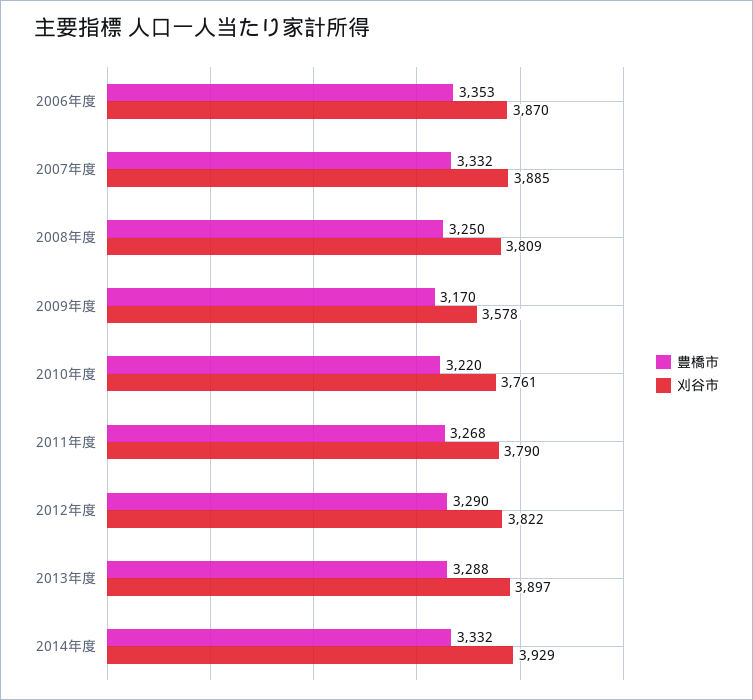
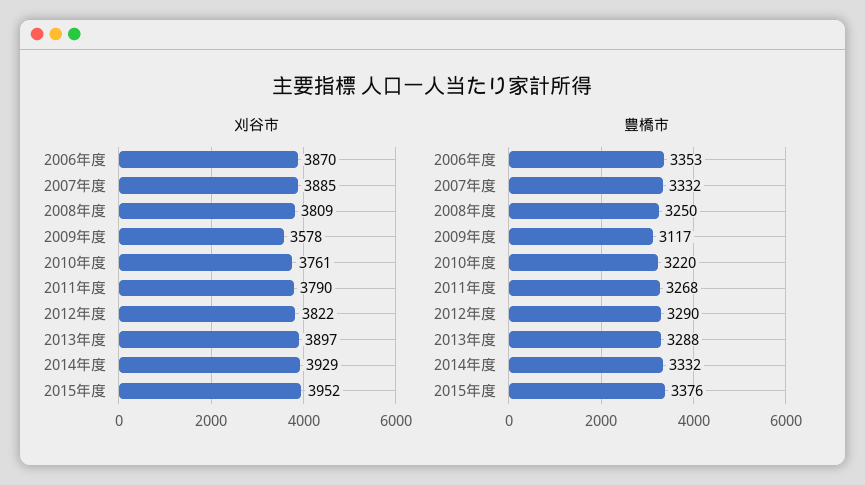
豊橋市, 2009年度: 3170 -> 3117
刈谷市, 2015年度: none -> 3952
豊橋市, 2015年度: none -> 3376

